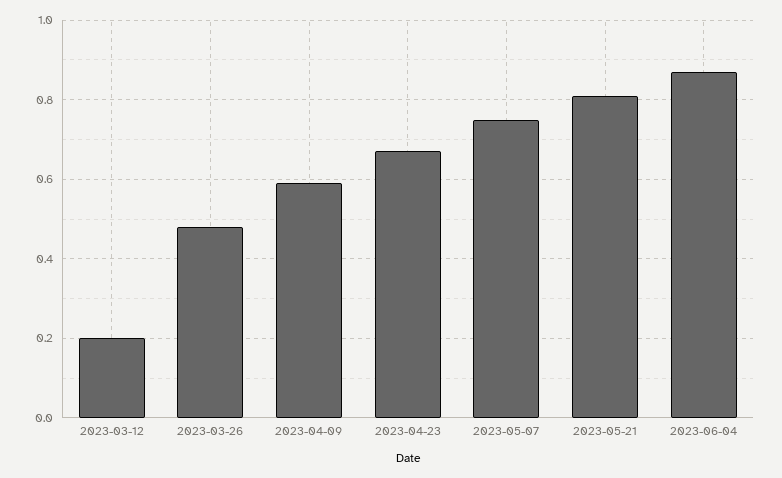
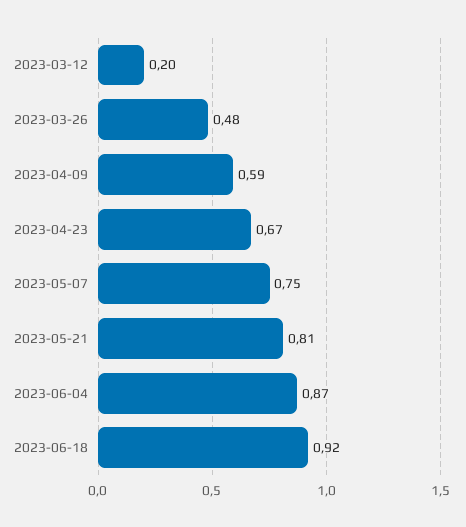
2023-06-18: none -> 0.92

